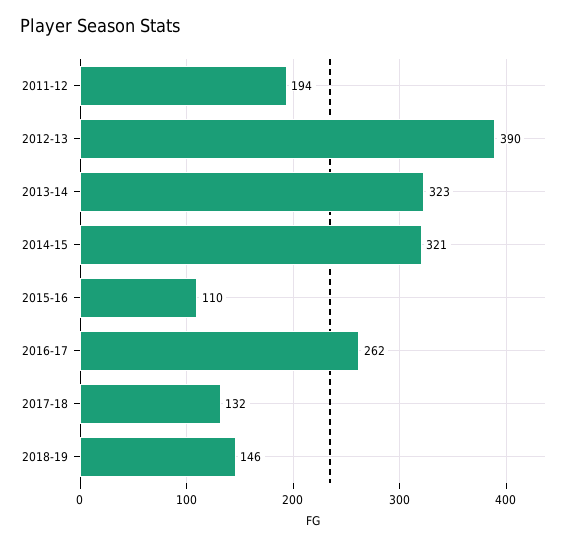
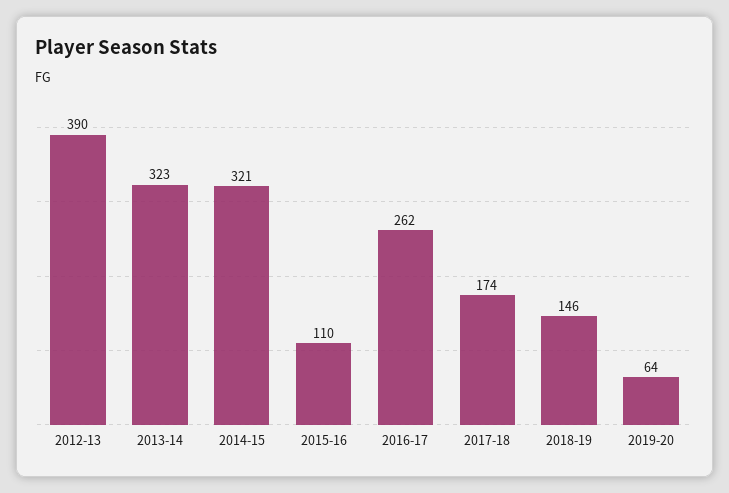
2011-12: 194 -> none
2017-18: 132 -> 174
2019-20: none -> 64

